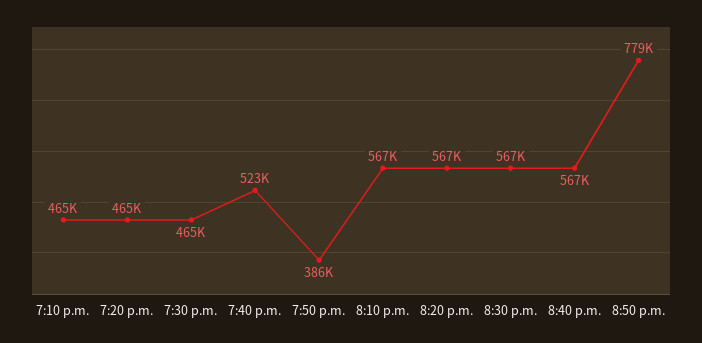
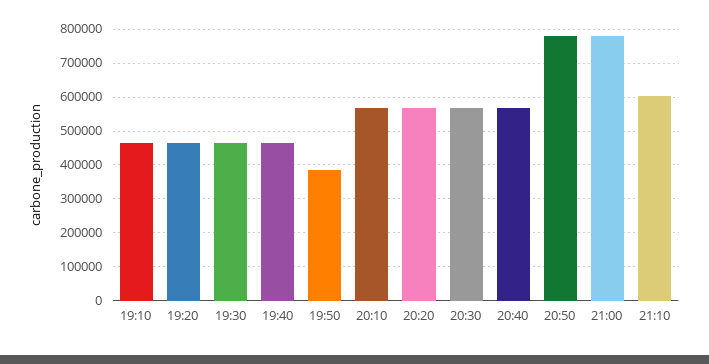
7:40 p.m.: 523000 -> 460000
21:00: none -> 780000
21:10: none -> 600000

